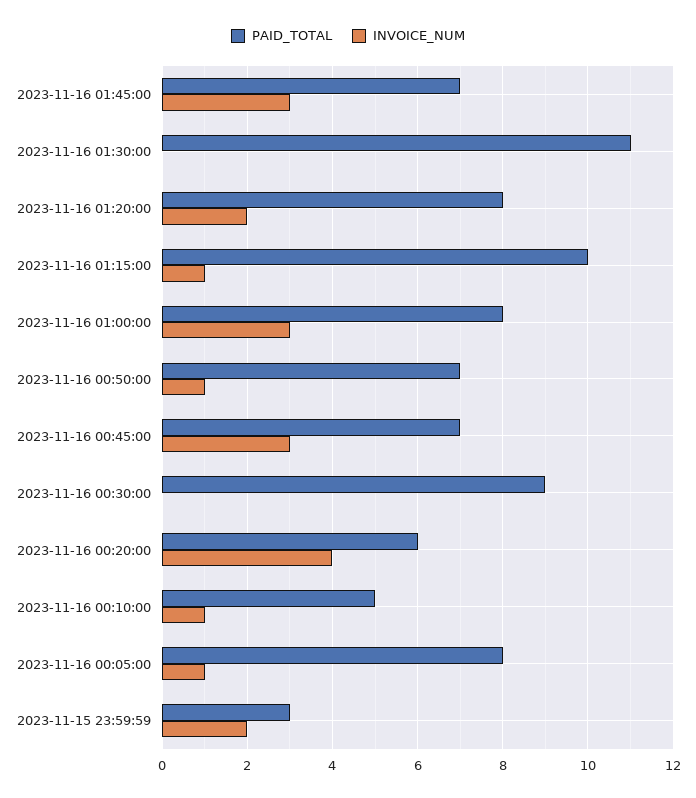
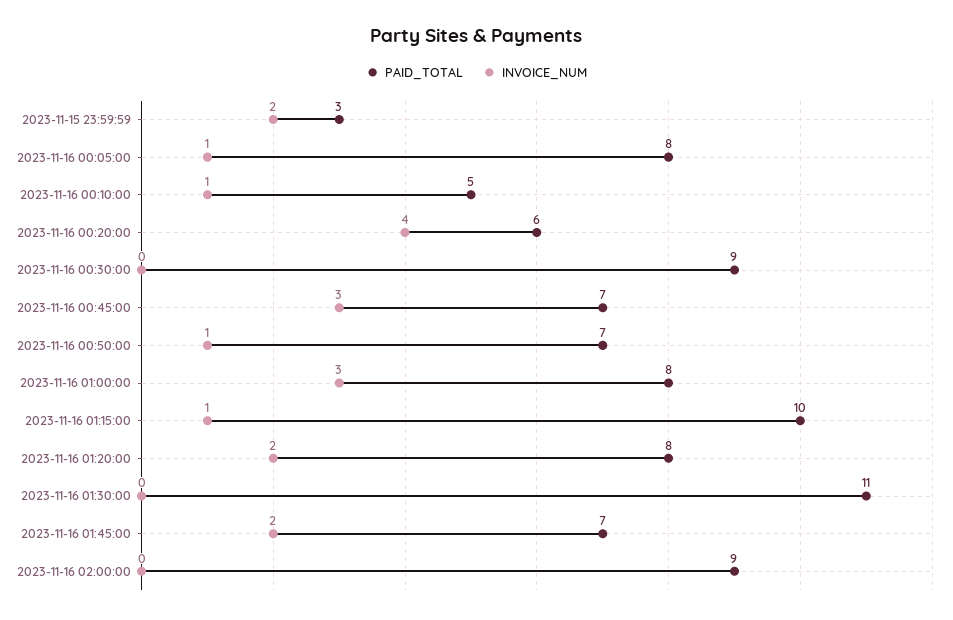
INVOICE_NUM, 2023-11-16 01:45:00: 3 -> 2
PAID_TOTAL, 2023-11-16 02:00:00: none -> 9
INVOICE_NUM, 2023-11-16 02:00:00: none -> 0

